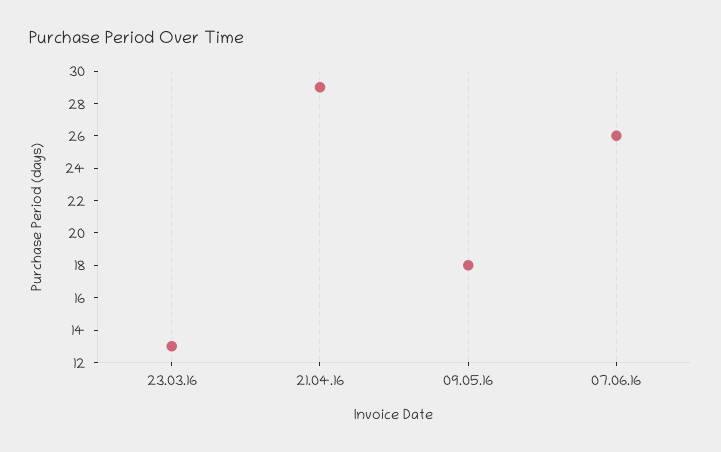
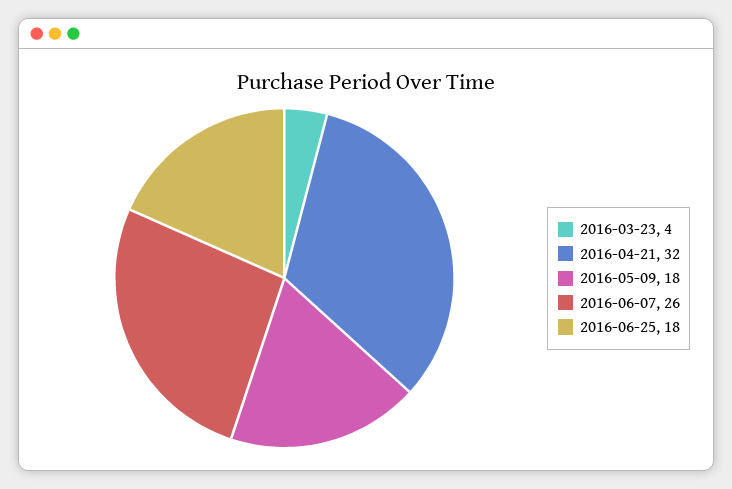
23.03.16: 13 -> 4
21.04.16: 29 -> 32
2016-06-25: none -> 18

